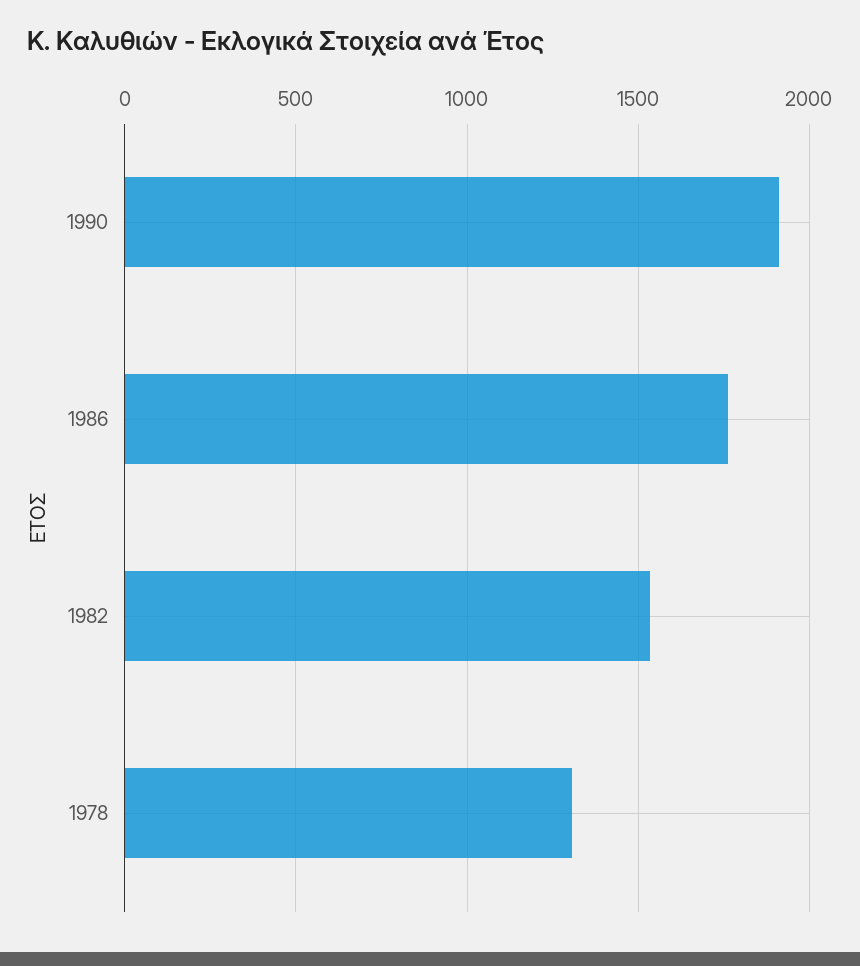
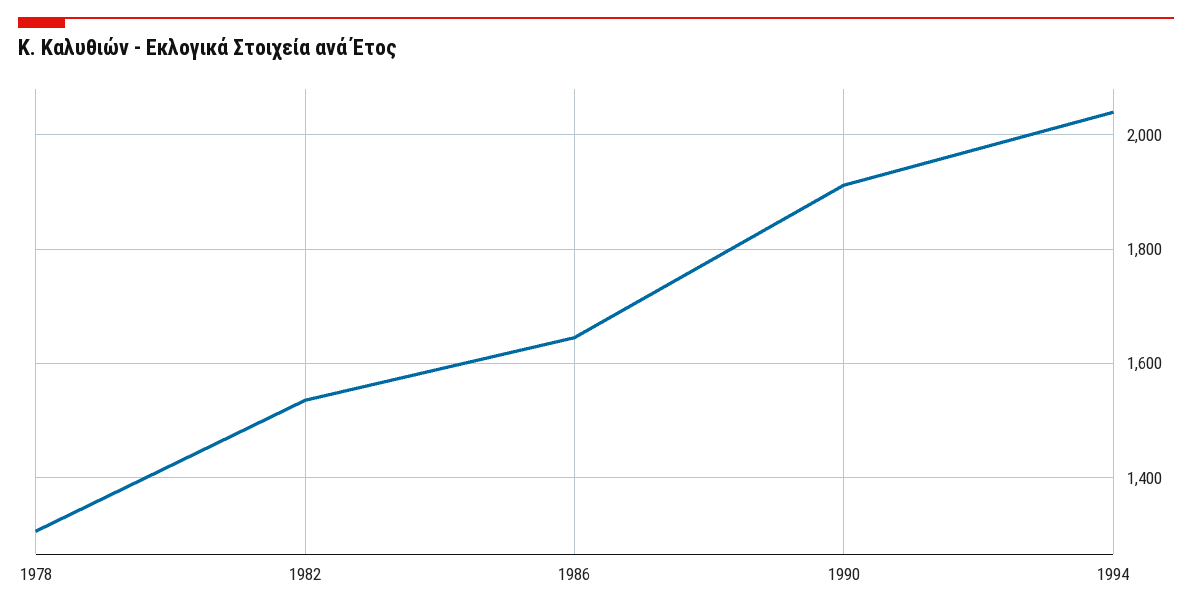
1986: 1750 -> 1640
1994: none -> 2040

